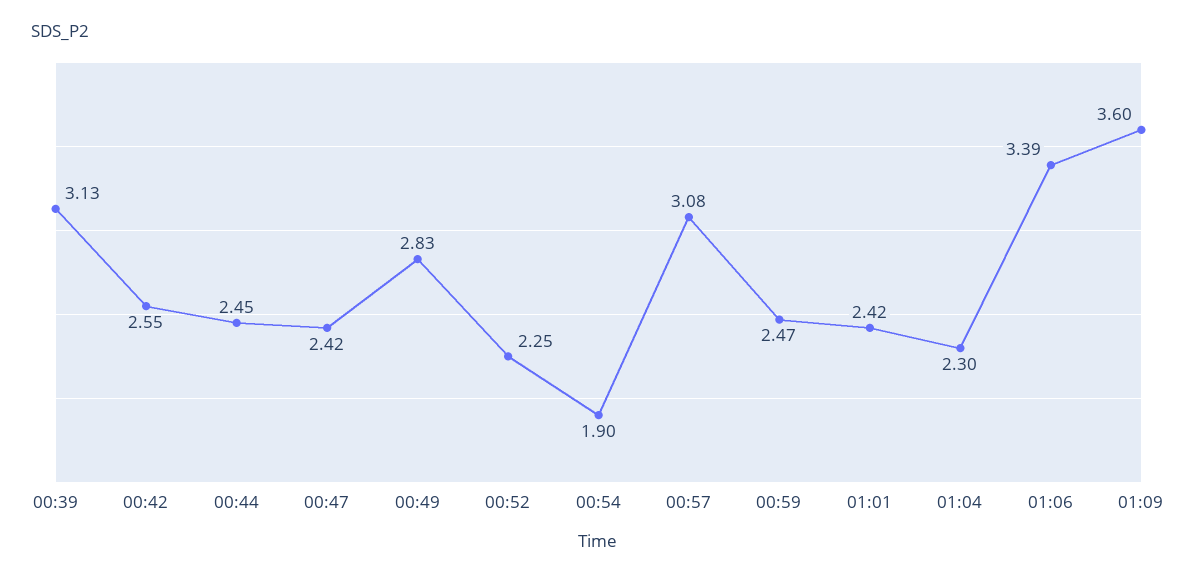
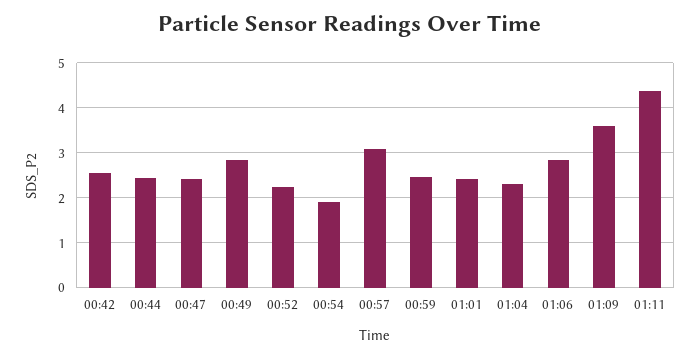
00:39: 3.13 -> none
01:06: 3.39 -> 2.8
01:11: none -> 4.4

